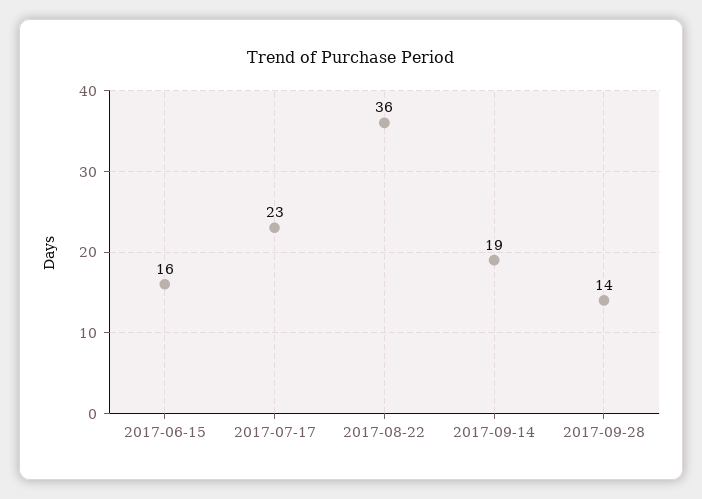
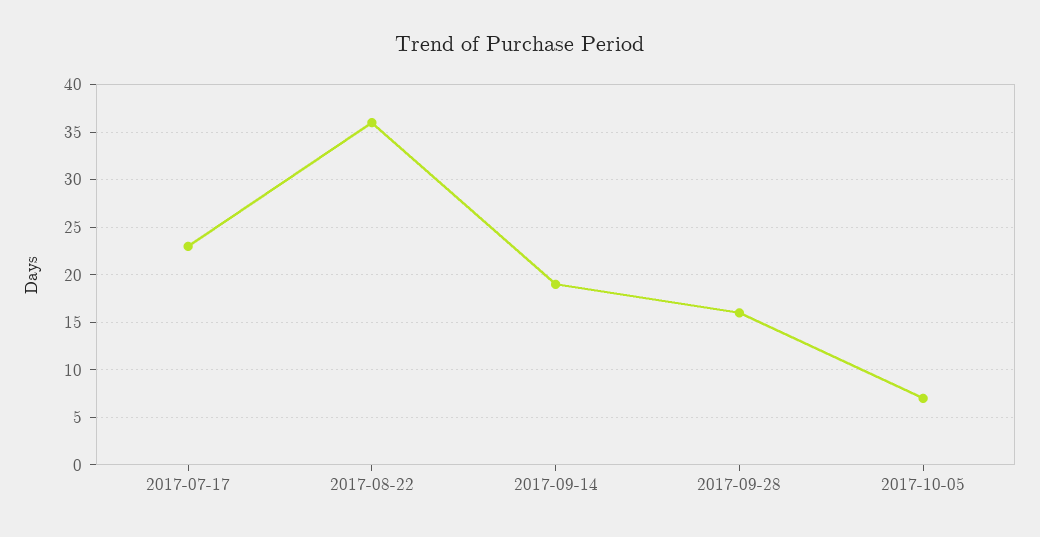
2017-06-15: 16 -> none
2017-09-28: 14 -> 16
2017-10-05: none -> 7

